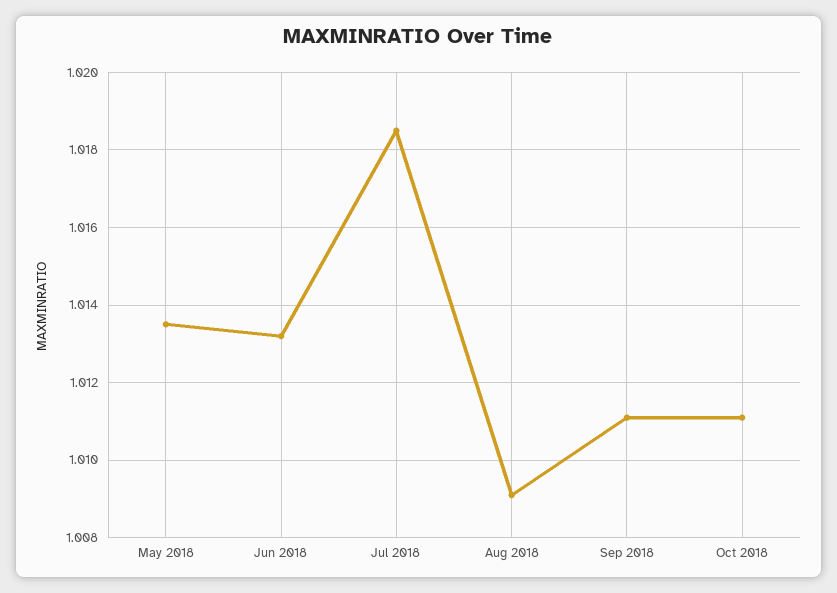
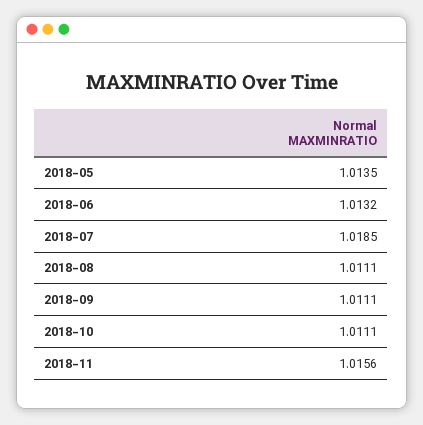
Aug 2018: 1.009 -> 1.0111
2018-11: none -> 1.0156

